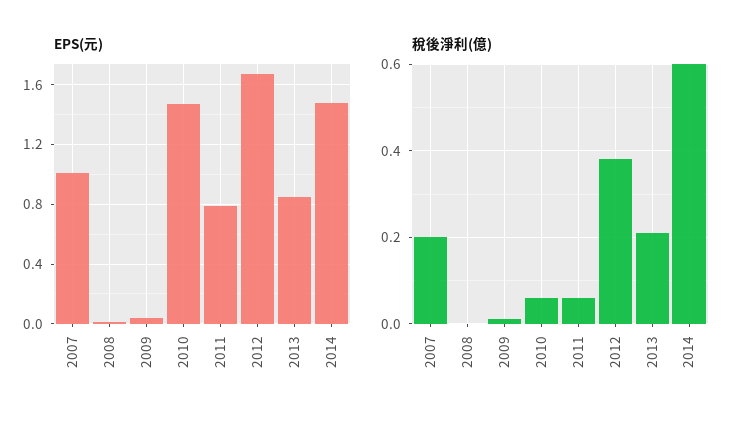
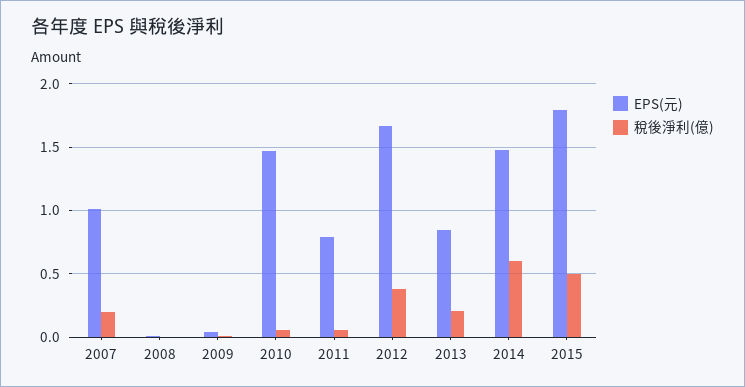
EPS(元), 2015: none -> 1.8
稅後淨利(億), 2015: none -> 0.5

